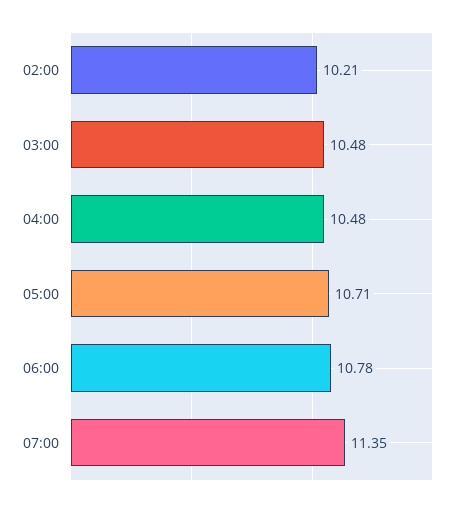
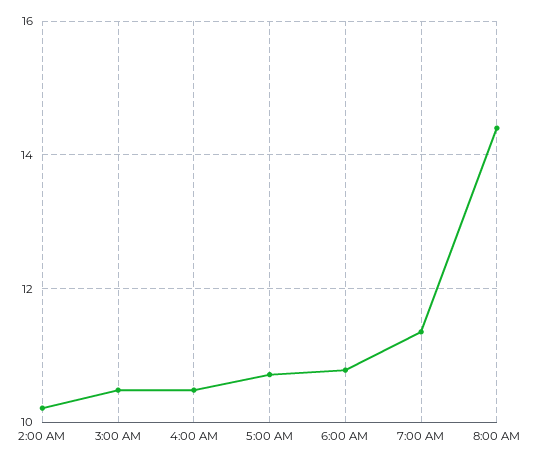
8:00 AM: none -> 14.4

